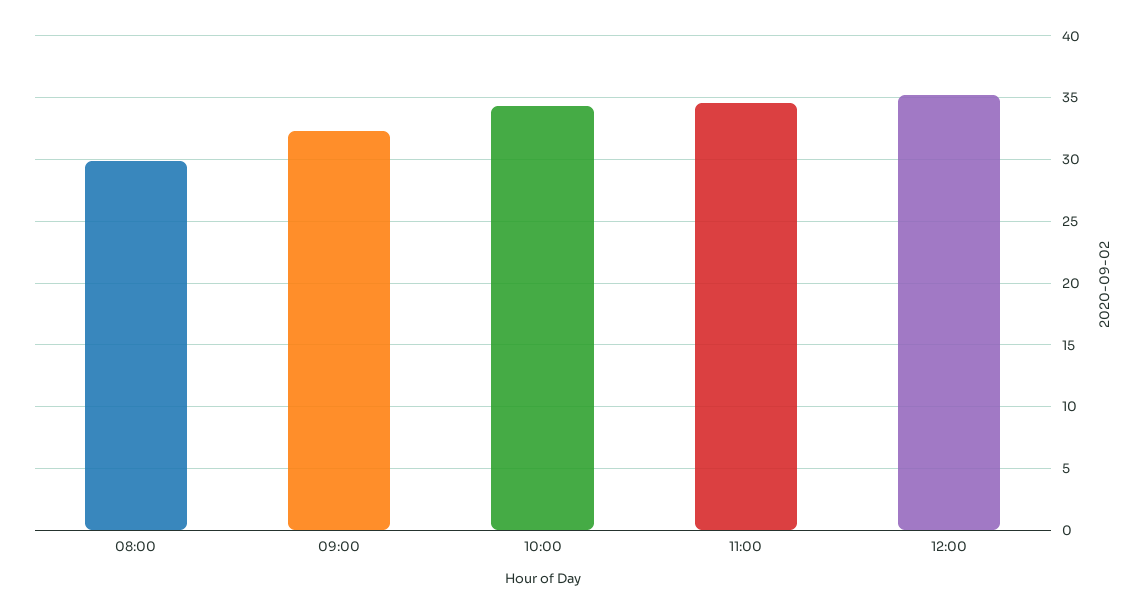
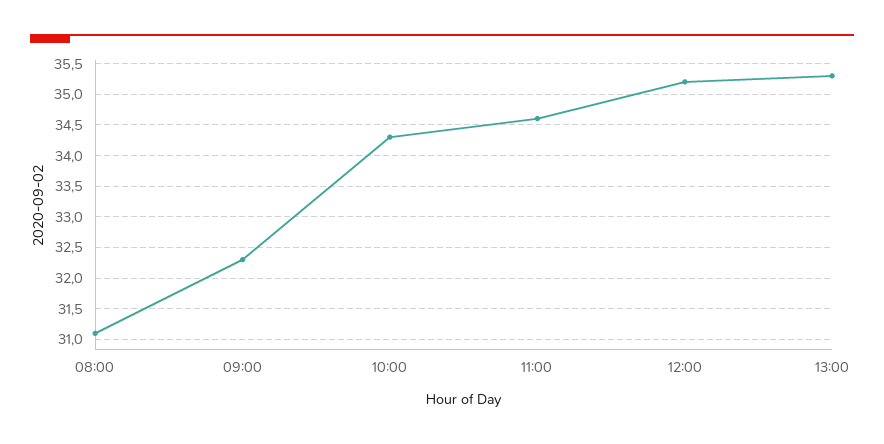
08:00: 30 -> 31.1
13:00: none -> 35.3

